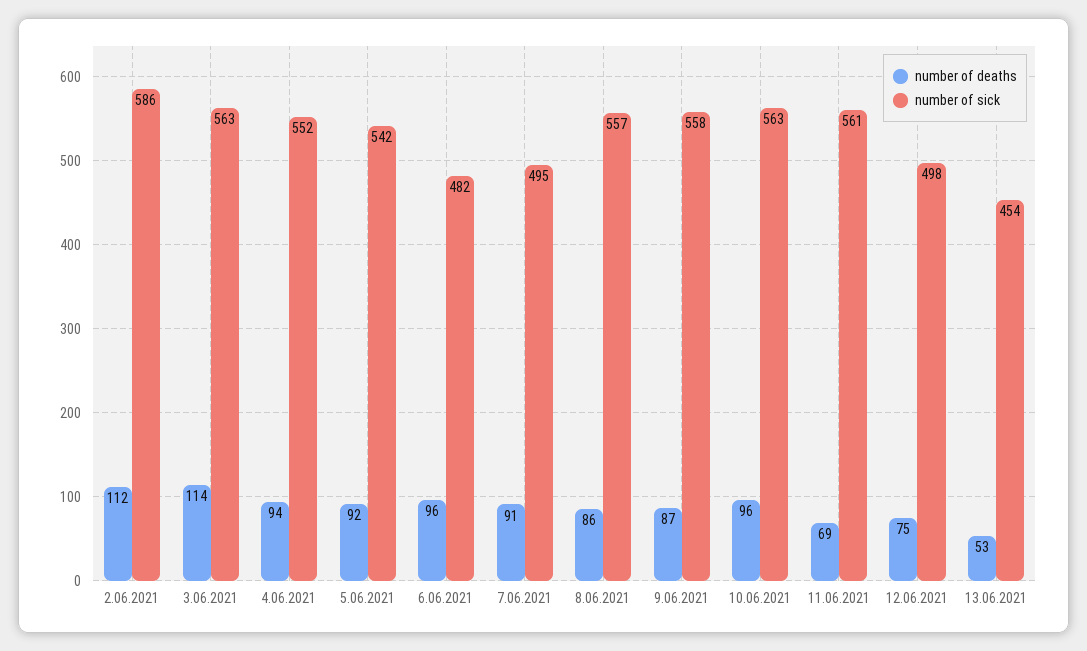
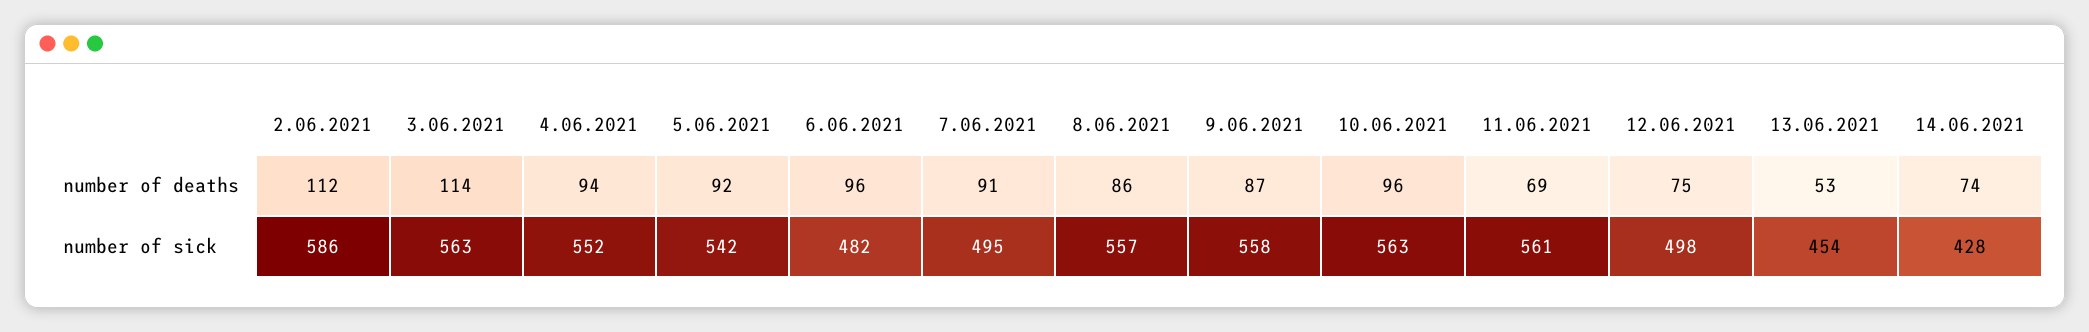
number of deaths, 14.06.2021: none -> 74
number of sick, 14.06.2021: none -> 428

